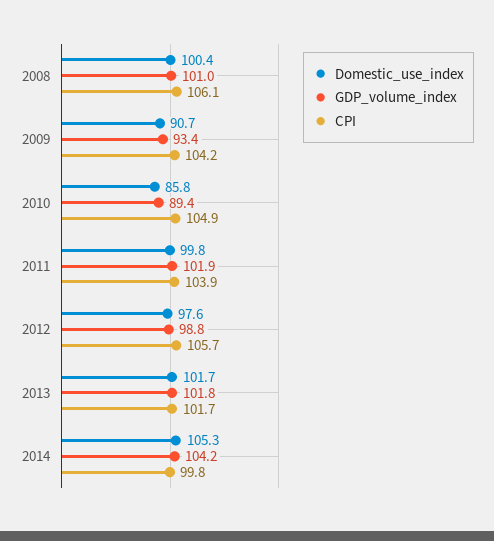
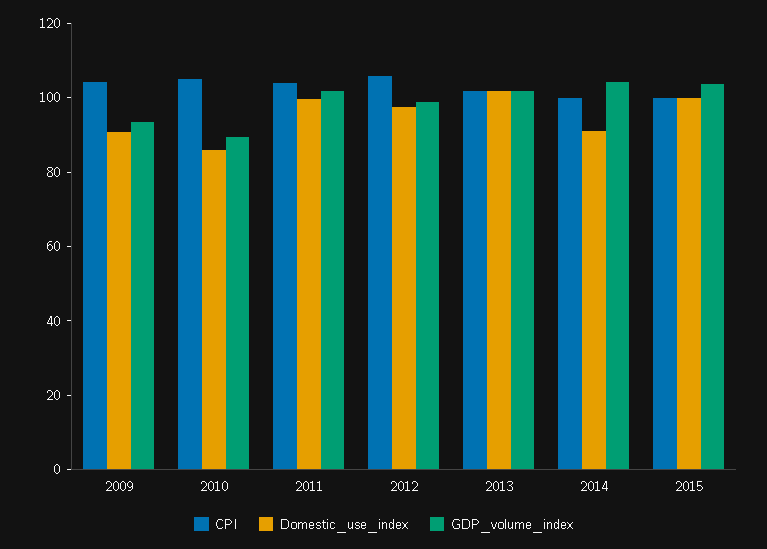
Domestic_use_index, 2008: 100.4 -> none
GDP_volume_index, 2008: 101 -> none
CPI, 2008: 106.1 -> none
Domestic_use_index, 2014: 105.3 -> 90
CPI, 2015: none -> 100
Domestic_use_index, 2015: none -> 100
GDP_volume_index, 2015: none -> 105

